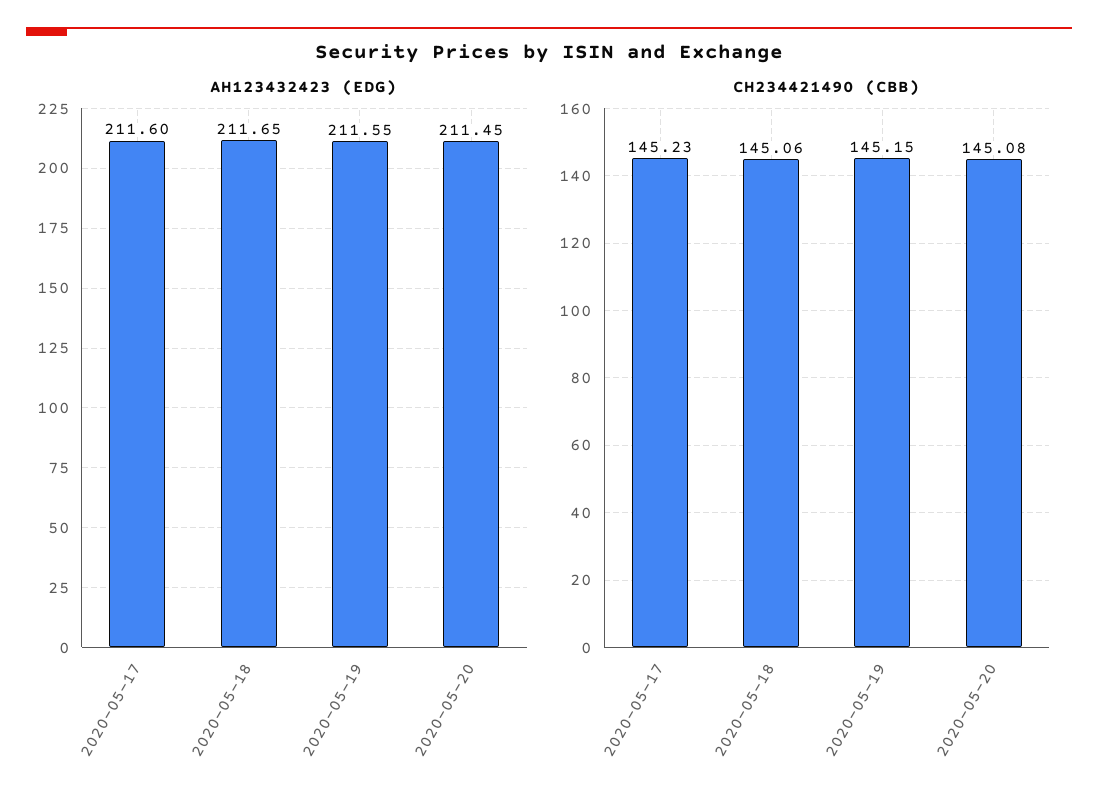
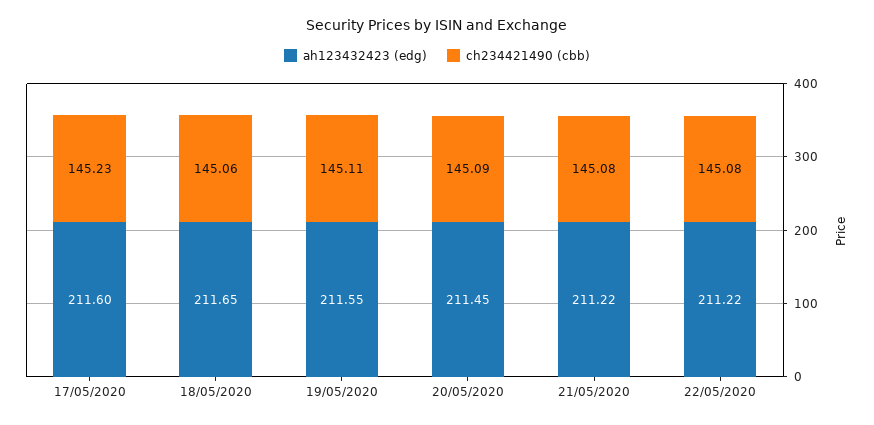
CH234421490 (CBB), 2020-05-19: 145.15 -> 145.11
CH234421490 (CBB), 2020-05-20: 145.08 -> 145.09
AH123432423 (EDG), 21/05/2020: none -> 211.22
CH234421490 (CBB), 21/05/2020: none -> 145.08
AH123432423 (EDG), 22/05/2020: none -> 211.22
CH234421490 (CBB), 22/05/2020: none -> 145.08

